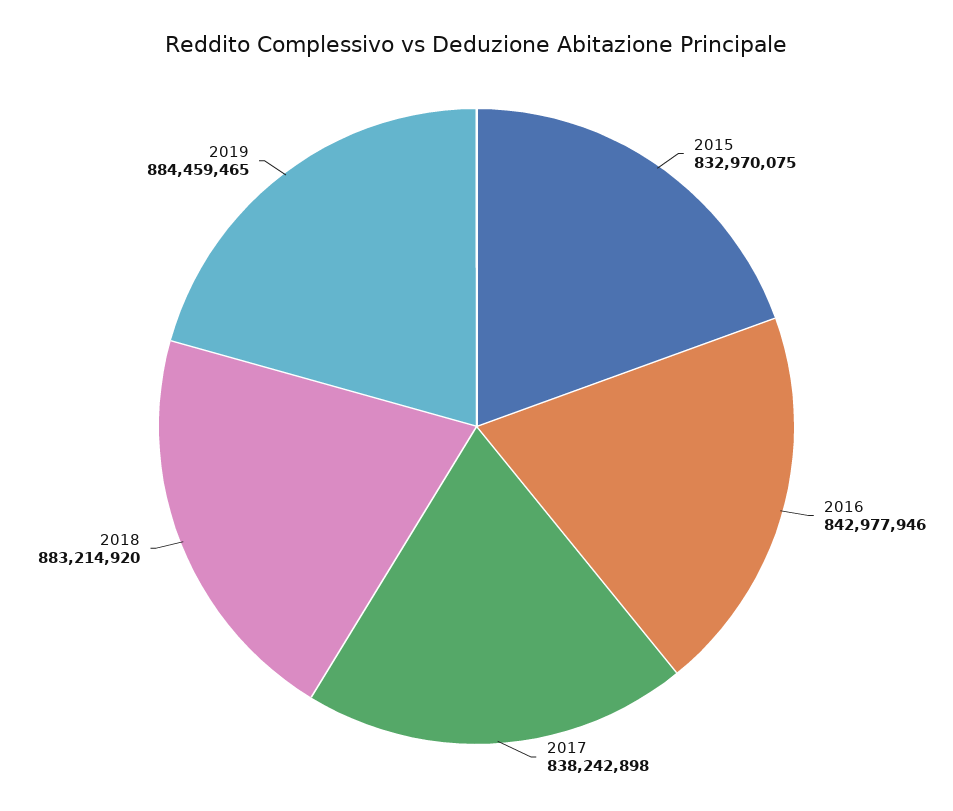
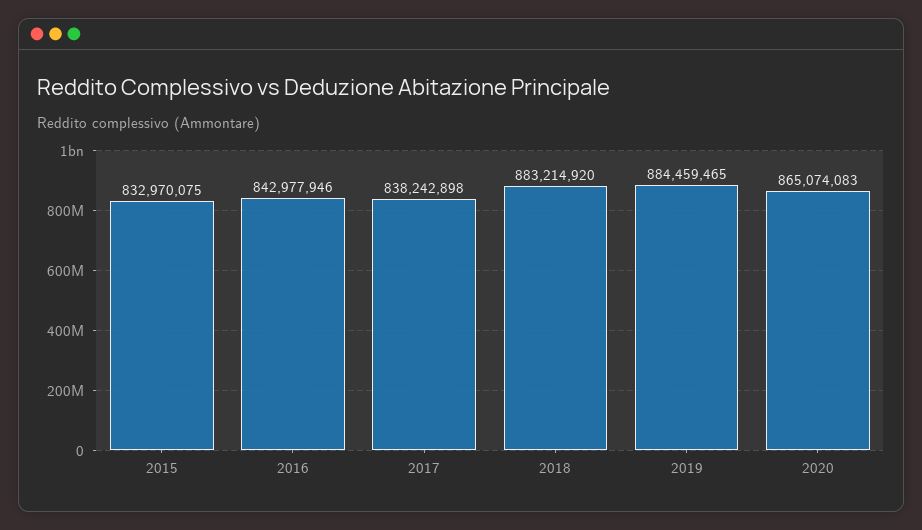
2020: none -> 865074083

